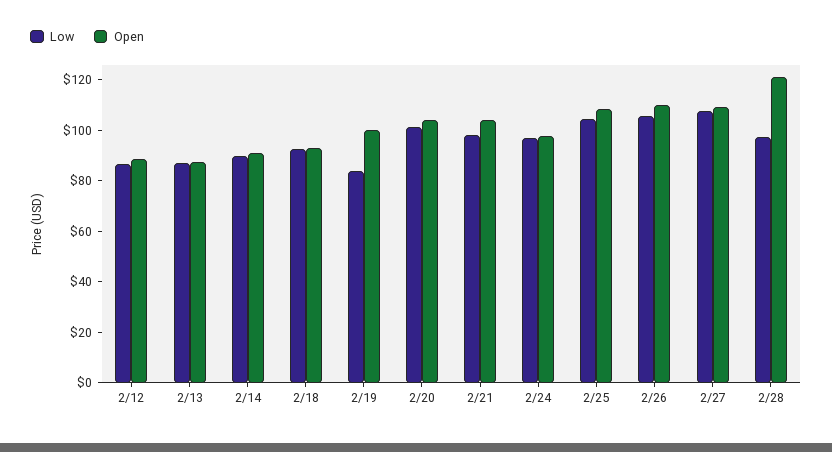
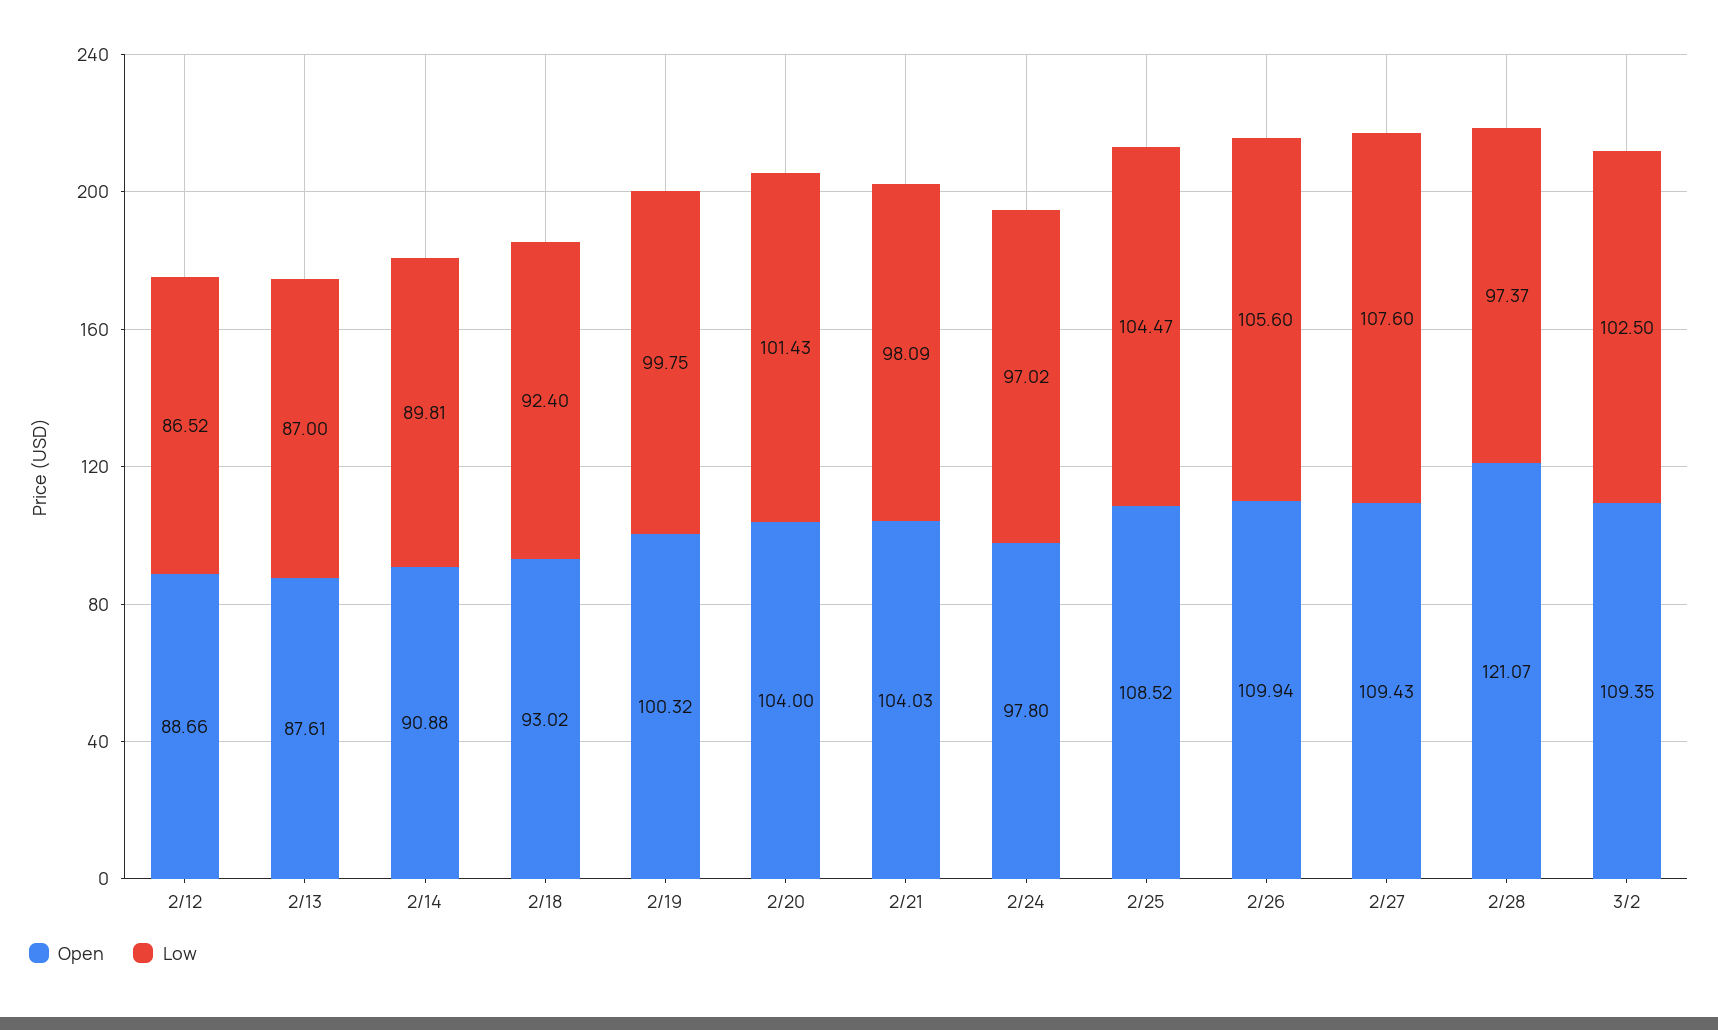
Low, 2/19: 85 -> 99.75
Open, 3/2: none -> 109.35
Low, 3/2: none -> 102.5

